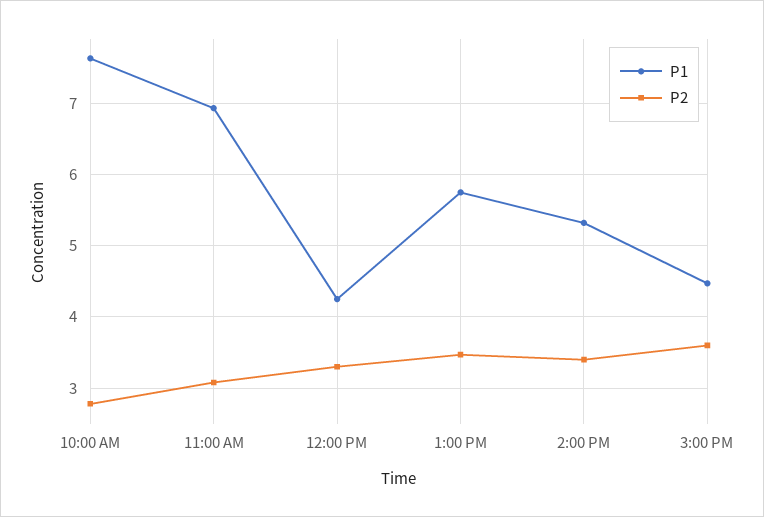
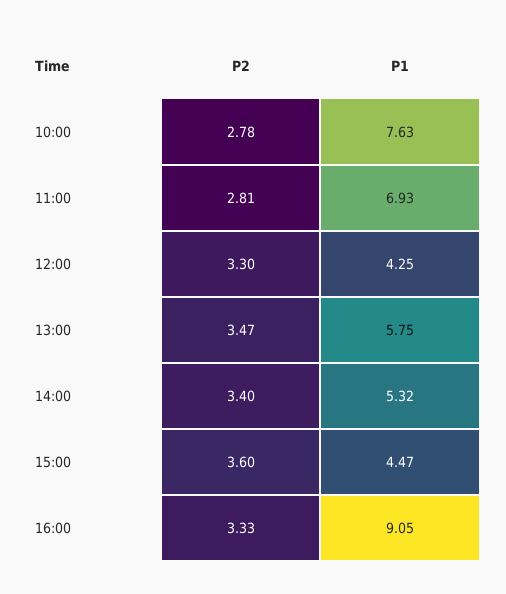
P2, 11:00 AM: 3.1 -> 2.81
P2, 16:00: none -> 3.33
P1, 16:00: none -> 9.05

